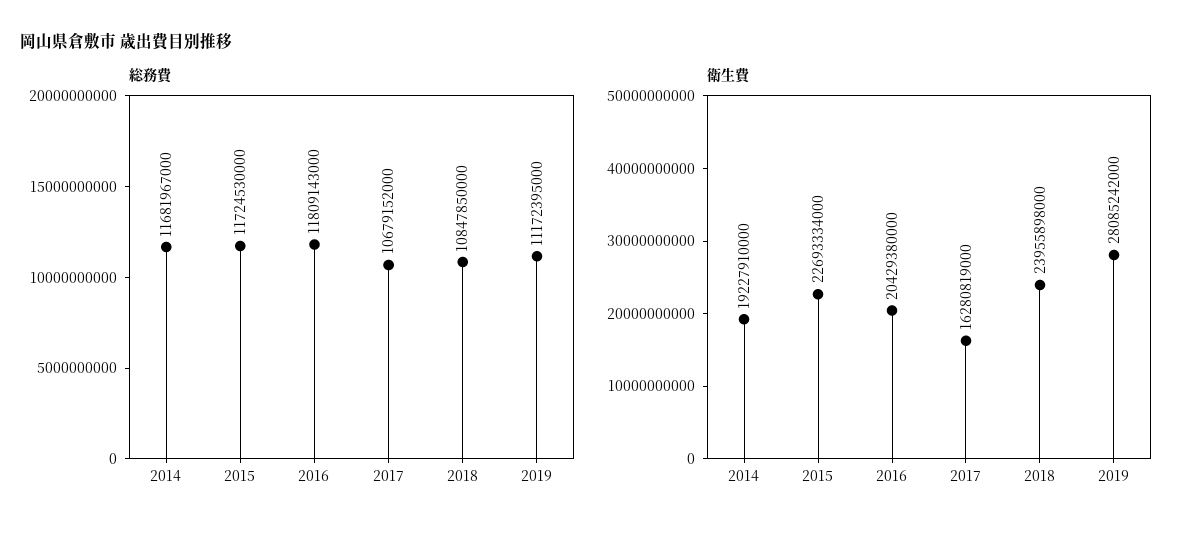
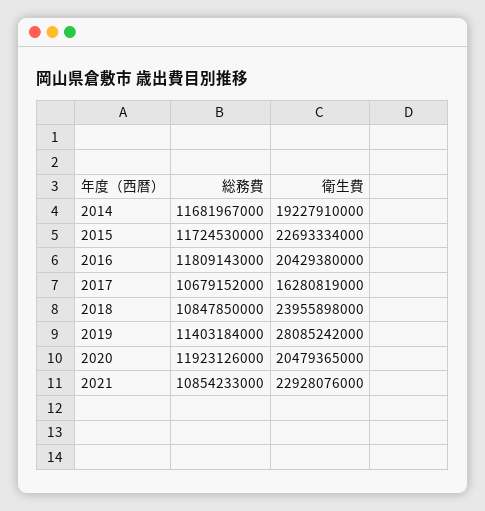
総務費, 2019: 11172395000 -> 11403184000
総務費, 2020: none -> 11923126000
衛生費, 2020: none -> 20479365000
総務費, 2021: none -> 10854233000
衛生費, 2021: none -> 22928076000

